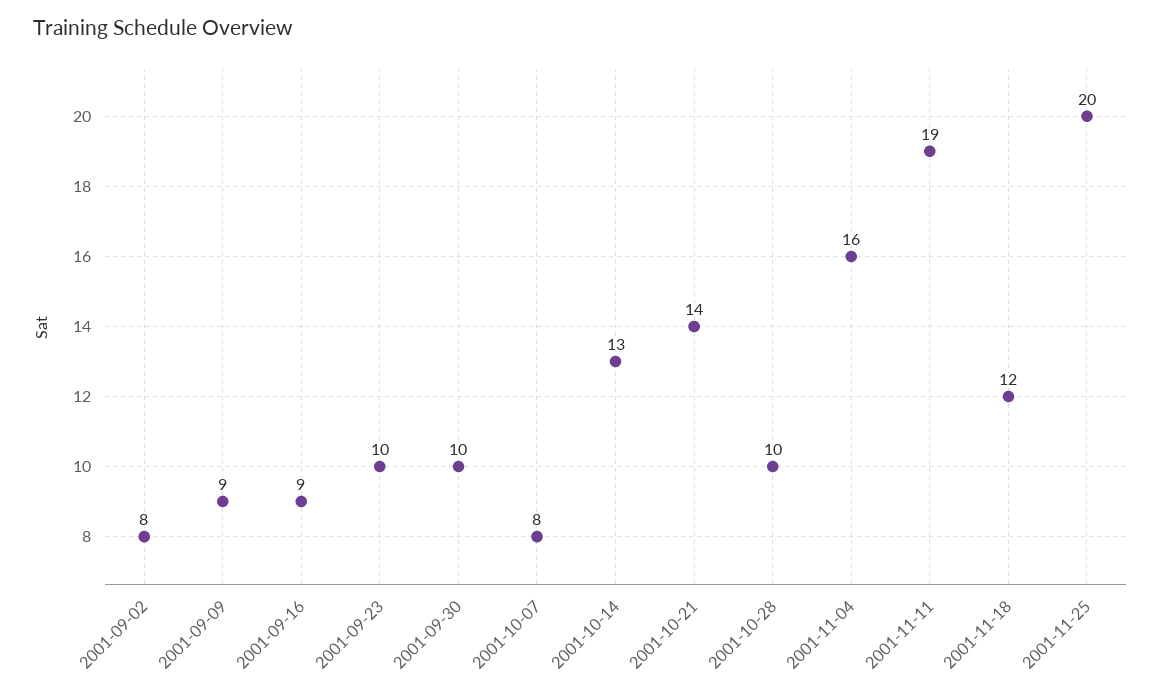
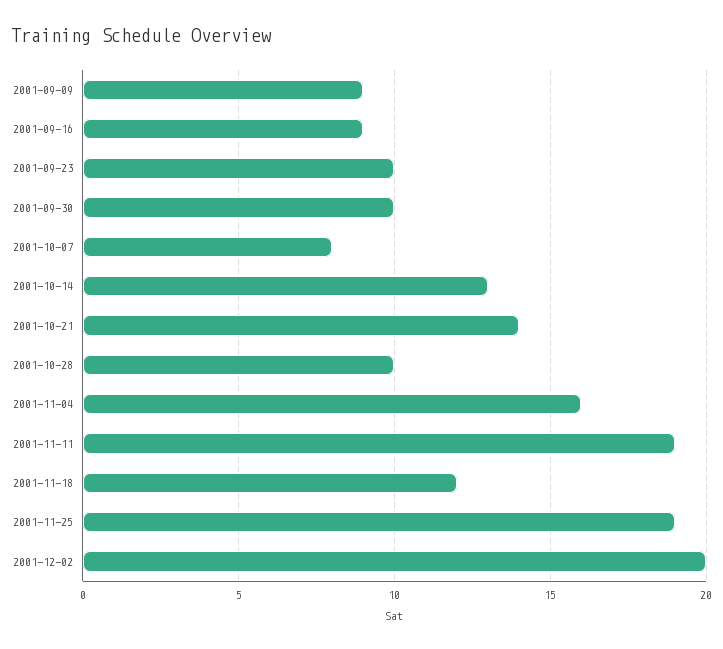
2001-09-02: 8 -> none
2001-11-25: 20 -> 19
2001-12-02: none -> 20

